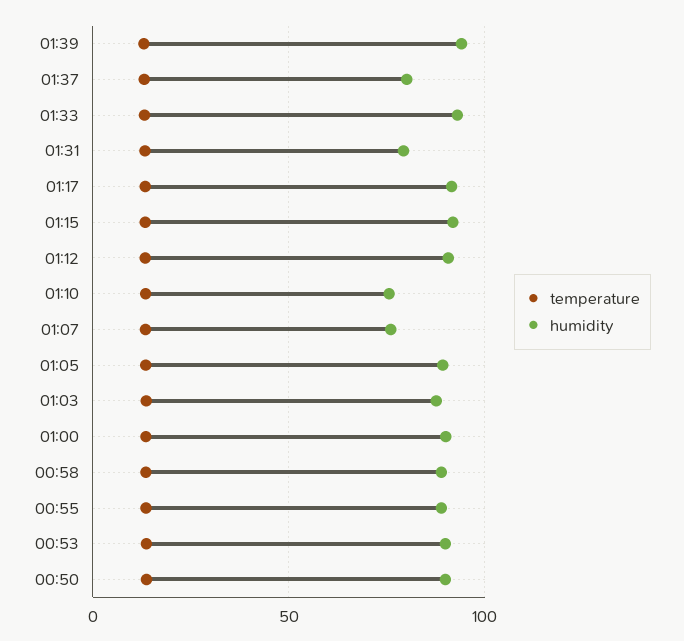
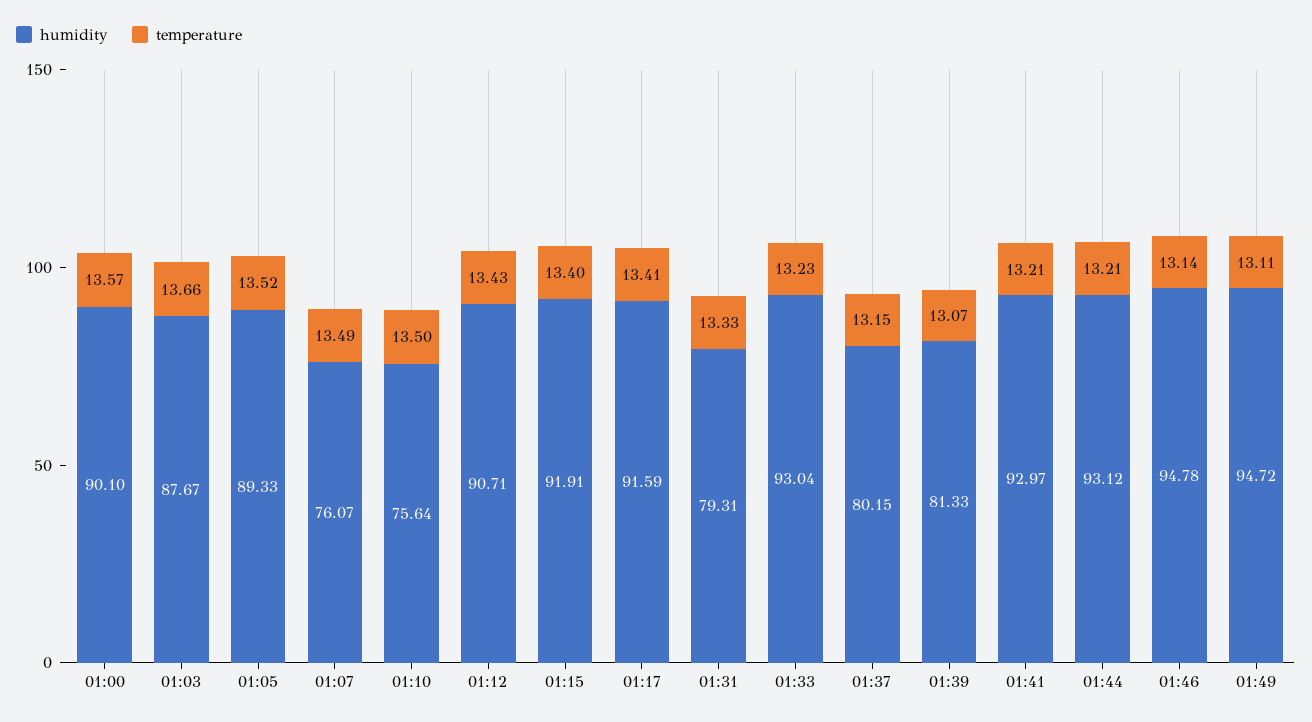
humidity, 01:39: 95 -> 81.33
temperature, 00:58: 15 -> none
humidity, 00:58: 90 -> none
temperature, 00:55: 15 -> none
humidity, 00:55: 90 -> none
temperature, 00:53: 15 -> none
humidity, 00:53: 90 -> none
temperature, 00:50: 15 -> none
humidity, 00:50: 90 -> none
humidity, 01:41: none -> 92.97
temperature, 01:41: none -> 13.21
humidity, 01:44: none -> 93.12
temperature, 01:44: none -> 13.21
humidity, 01:46: none -> 94.78
temperature, 01:46: none -> 13.14
humidity, 01:49: none -> 94.72
temperature, 01:49: none -> 13.11

